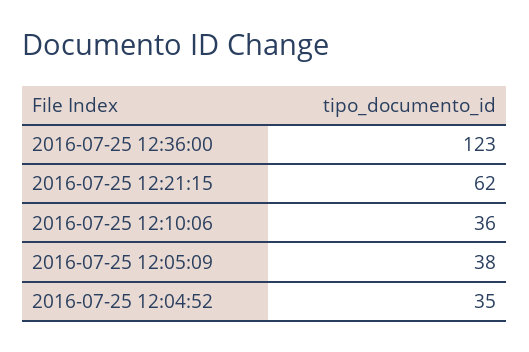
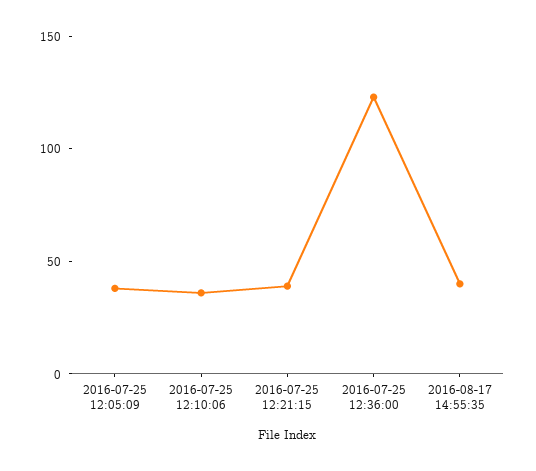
2016-07-25 12:21:15: 62 -> 40
2016-07-25 12:04:52: 35 -> none
2016-08-17 14:55:35: none -> 40

